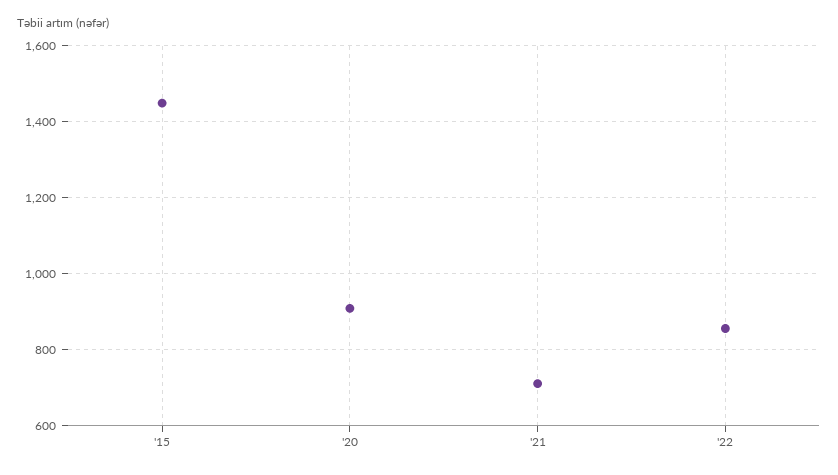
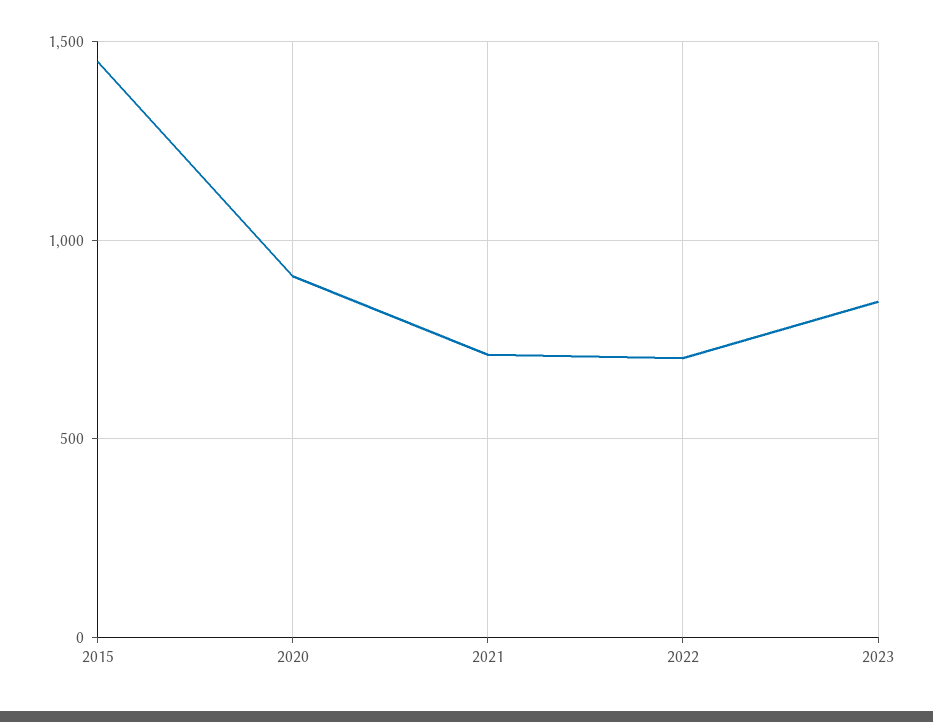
'22: 860 -> 700
2023: none -> 850

